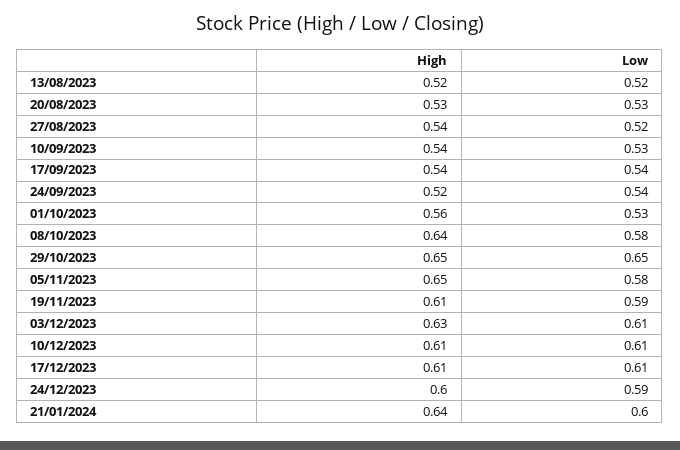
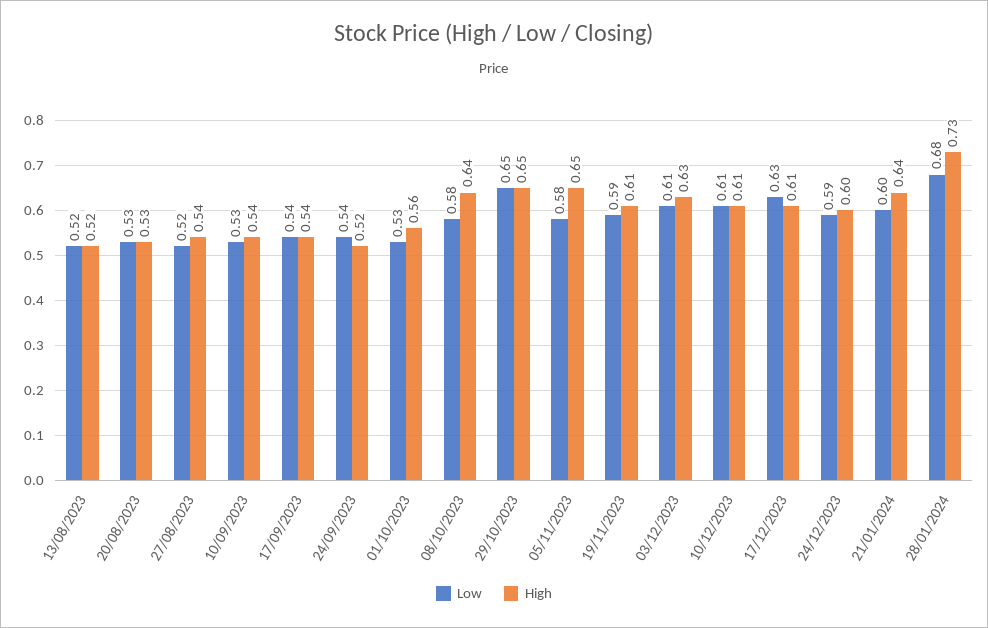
Low, 17/12/2023: 0.61 -> 0.63
Low, 28/01/2024: none -> 0.68
High, 28/01/2024: none -> 0.73

